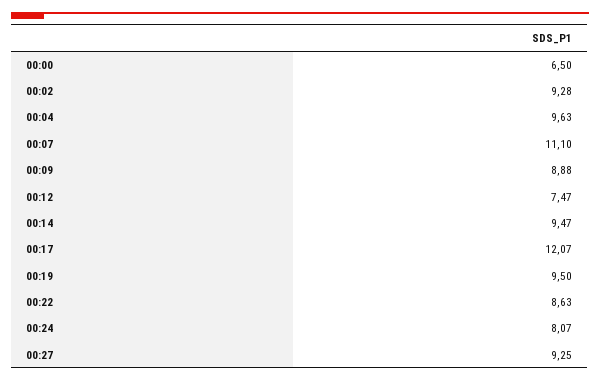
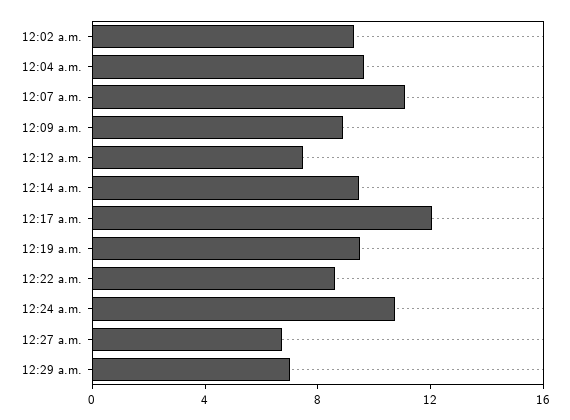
00:00: 6.5 -> none
00:24: 8.07 -> 11
00:27: 9.25 -> 7
12:29 a.m.: none -> 7

